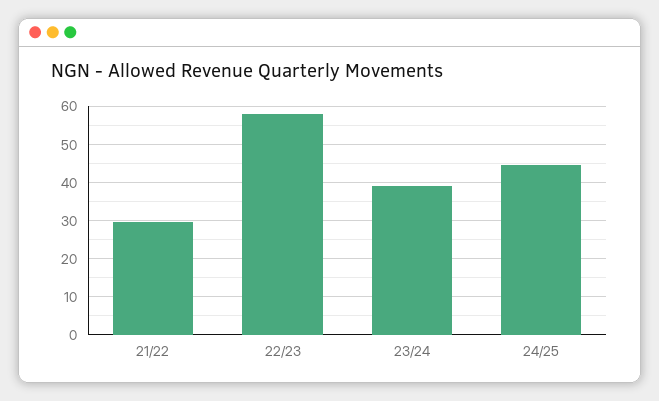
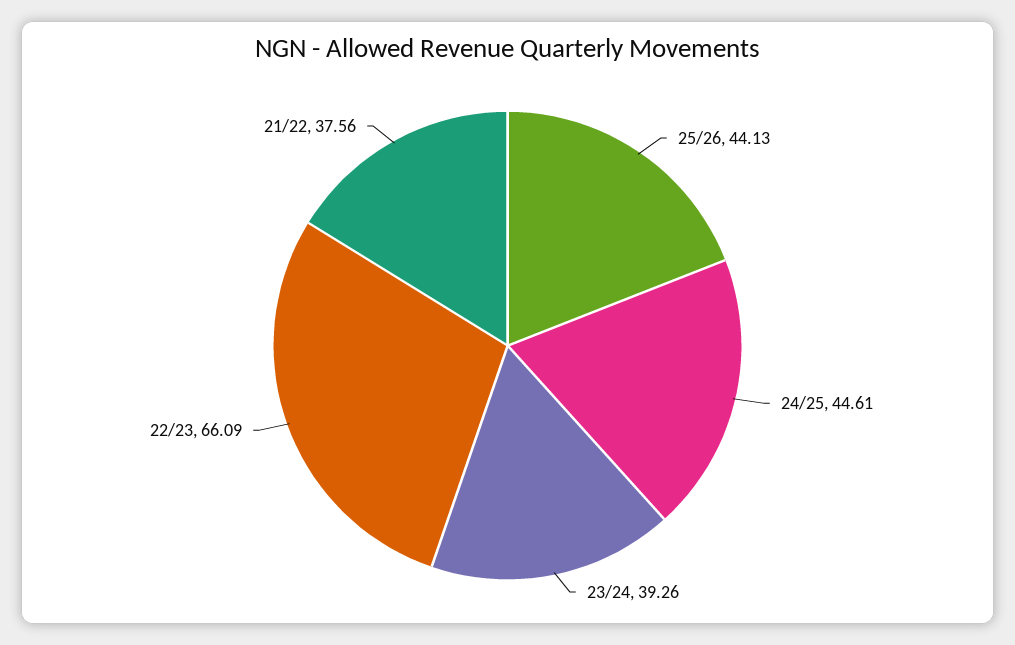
21/22: 30 -> 37.56
22/23: 58 -> 66.09
25/26: none -> 44.13

